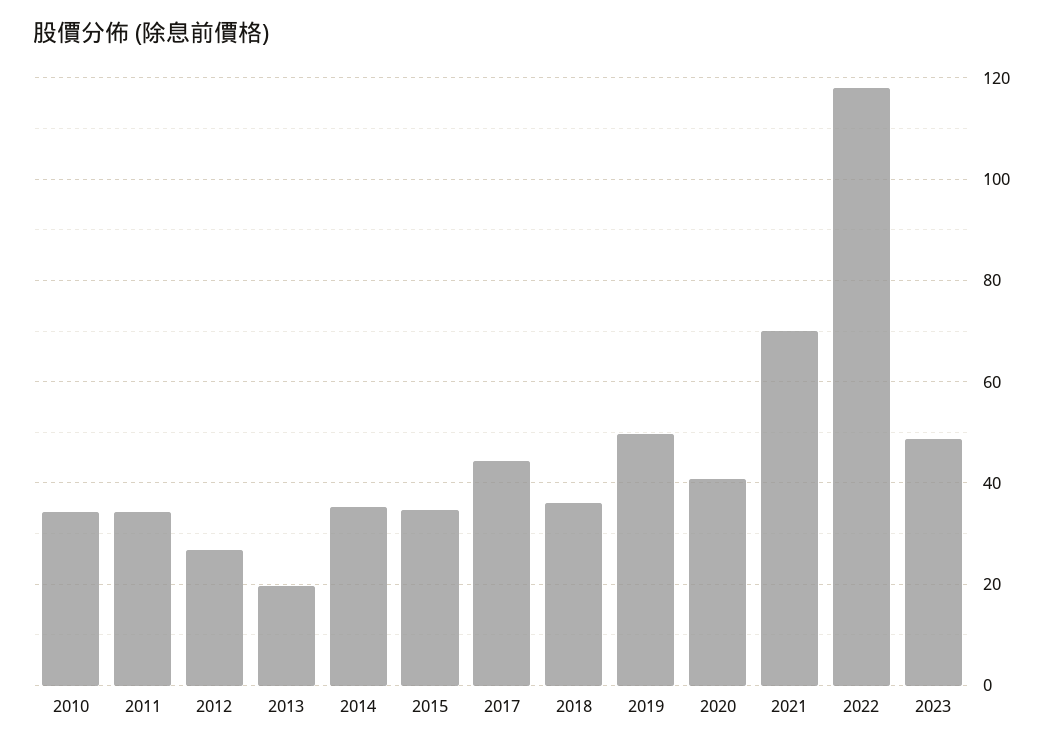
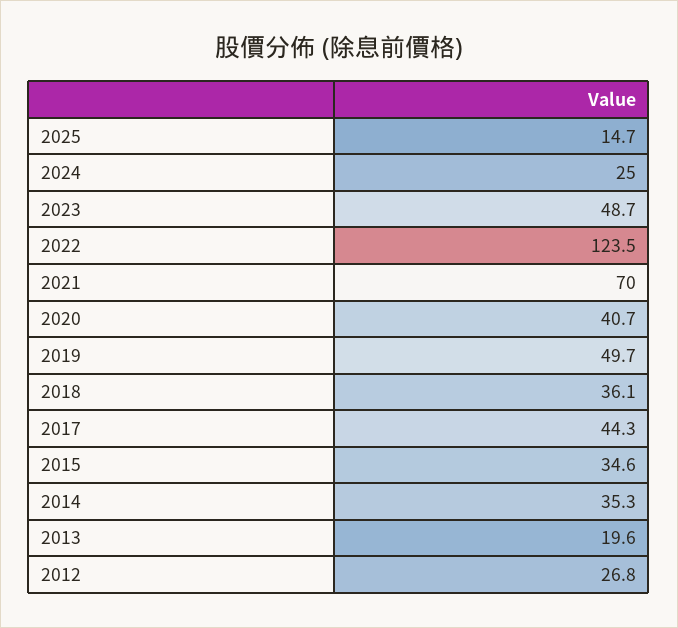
2010: 34 -> none
2011: 34 -> none
2022: 118 -> 123.5
2025: none -> 14.7
2024: none -> 25

